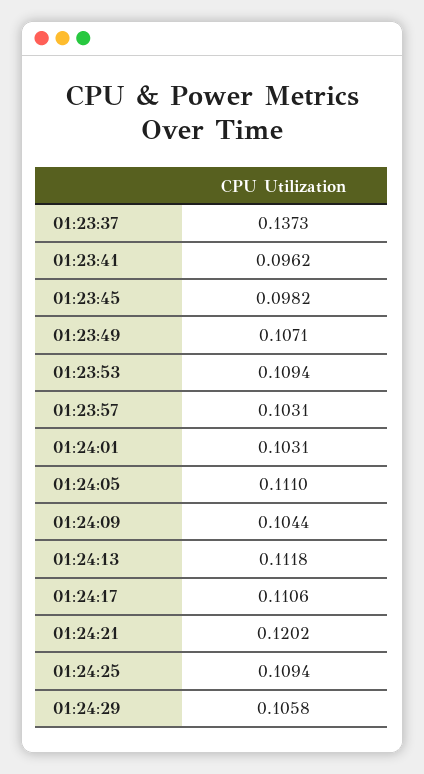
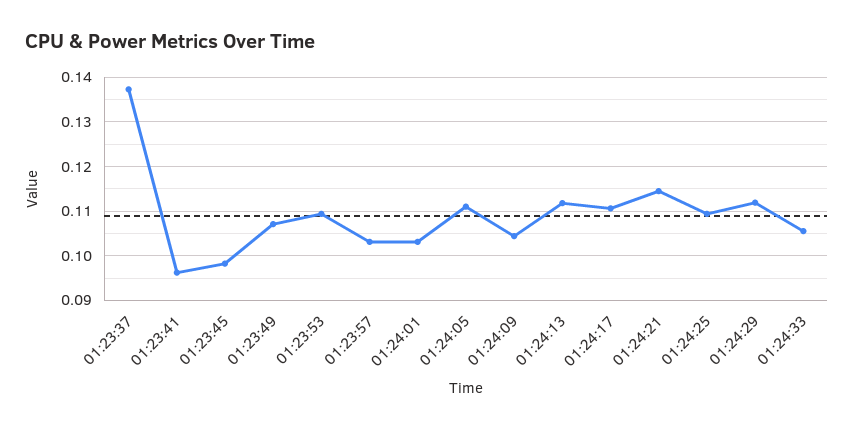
01:24:21: 0.1202 -> 0.114
01:24:29: 0.1058 -> 0.112
01:24:33: none -> 0.106

